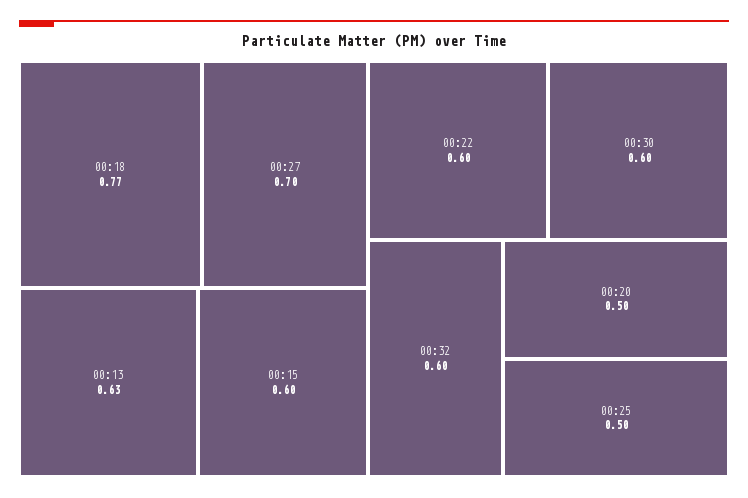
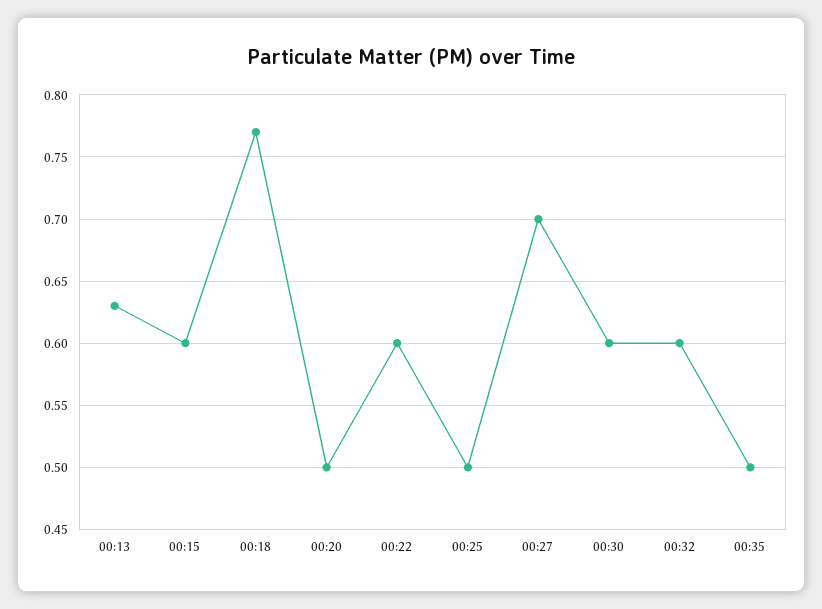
00:35: none -> 0.5

